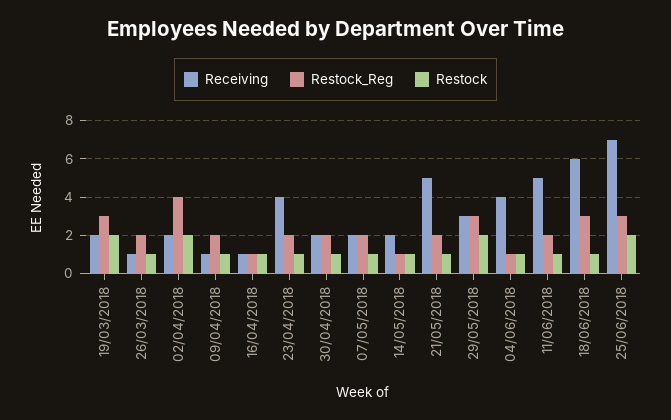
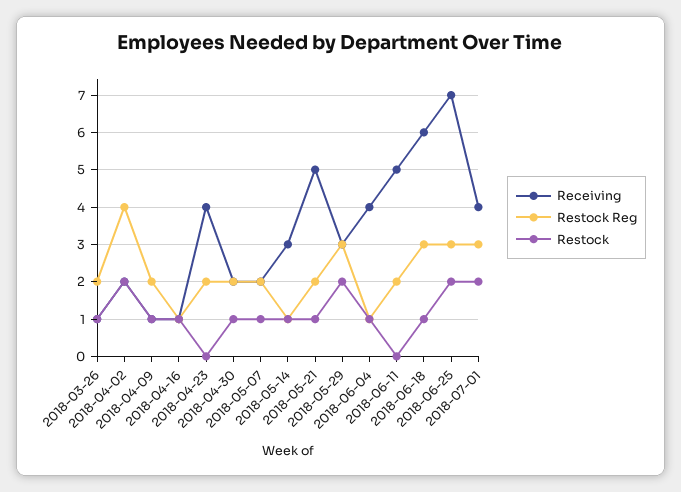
Receiving, 19/03/2018: 2 -> none
Restock_Reg, 19/03/2018: 3 -> none
Restock, 19/03/2018: 2 -> none
Restock, 23/04/2018: 1 -> 0
Receiving, 14/05/2018: 2 -> 3
Restock, 11/06/2018: 1 -> 0
Receiving, 2018-07-01: none -> 4
Restock_Reg, 2018-07-01: none -> 3
Restock, 2018-07-01: none -> 2

